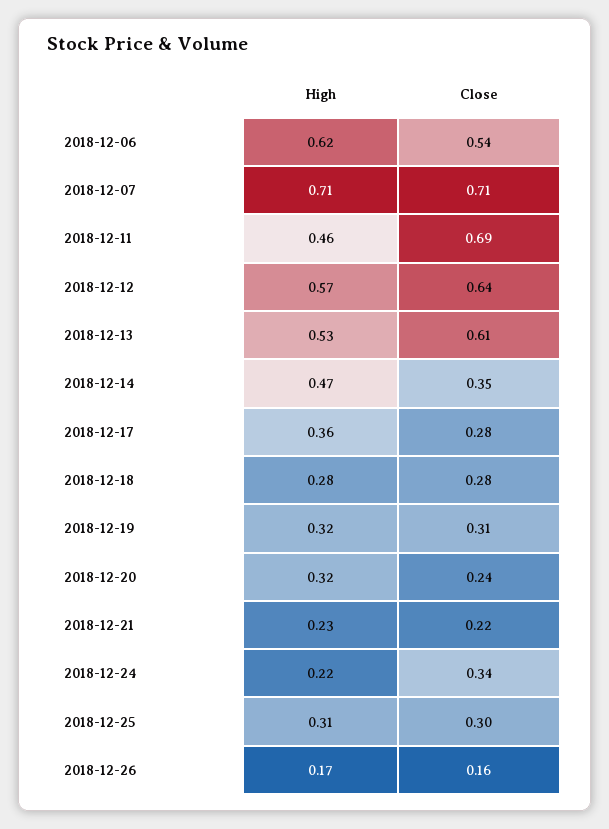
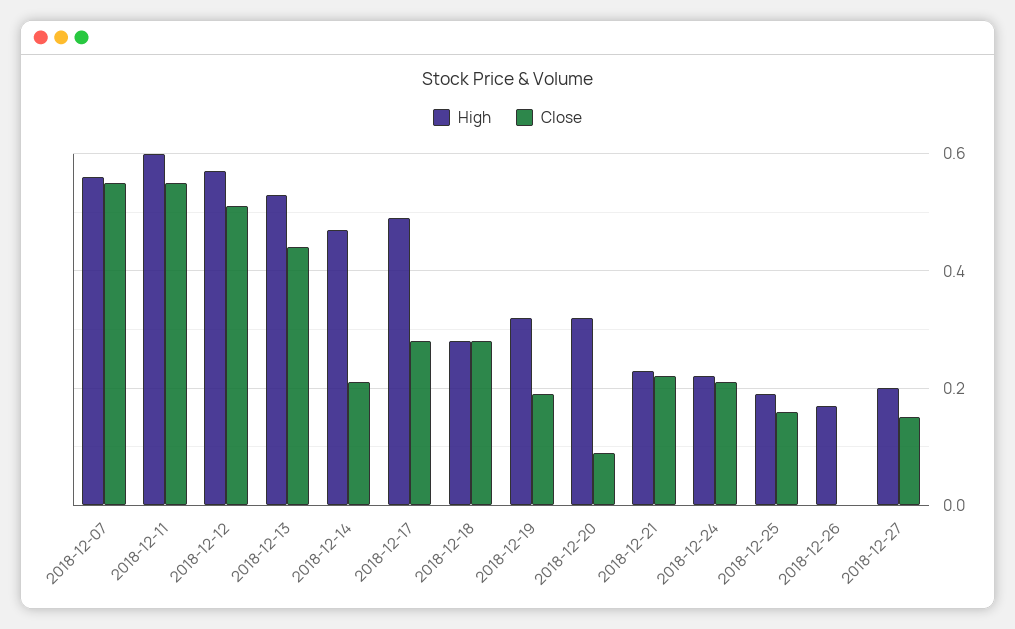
High, 2018-12-06: 0.62 -> none
Close, 2018-12-06: 0.54 -> none
High, 2018-12-07: 0.71 -> 0.55
Close, 2018-12-07: 0.71 -> 0.55
High, 2018-12-11: 0.46 -> 0.6
Close, 2018-12-11: 0.69 -> 0.55
Close, 2018-12-12: 0.64 -> 0.5
Close, 2018-12-13: 0.61 -> 0.45
Close, 2018-12-14: 0.35 -> 0.2
High, 2018-12-17: 0.36 -> 0.5
Close, 2018-12-19: 0.31 -> 0.2
Close, 2018-12-20: 0.24 -> 0.1
Close, 2018-12-24: 0.34 -> 0.2
High, 2018-12-25: 0.31 -> 0.2
Close, 2018-12-25: 0.3 -> 0.15
Close, 2018-12-26: 0.16 -> 0
High, 2018-12-27: none -> 0.2
Close, 2018-12-27: none -> 0.15

